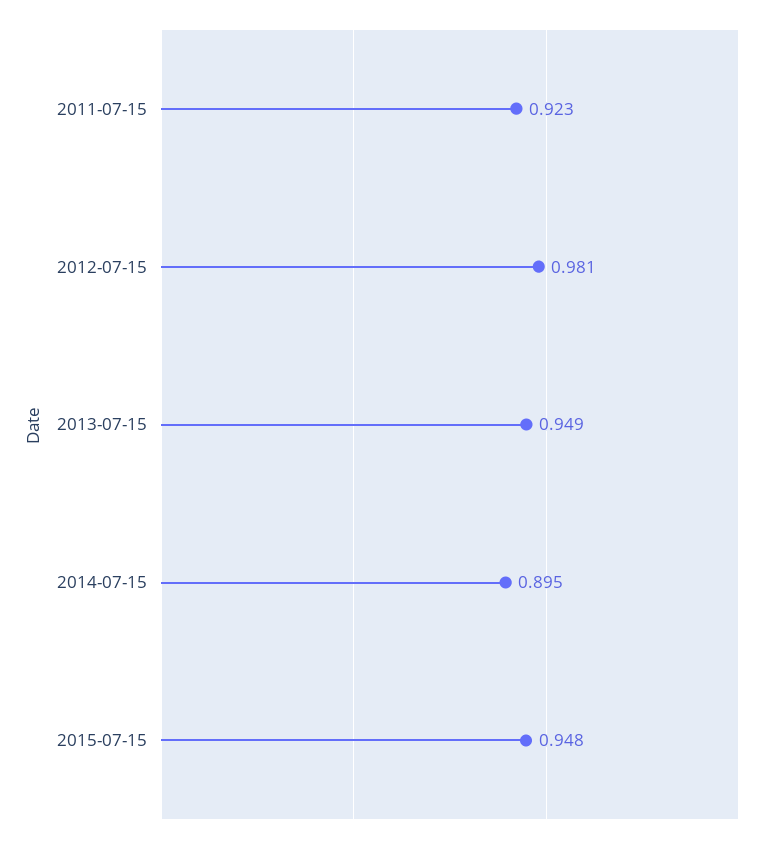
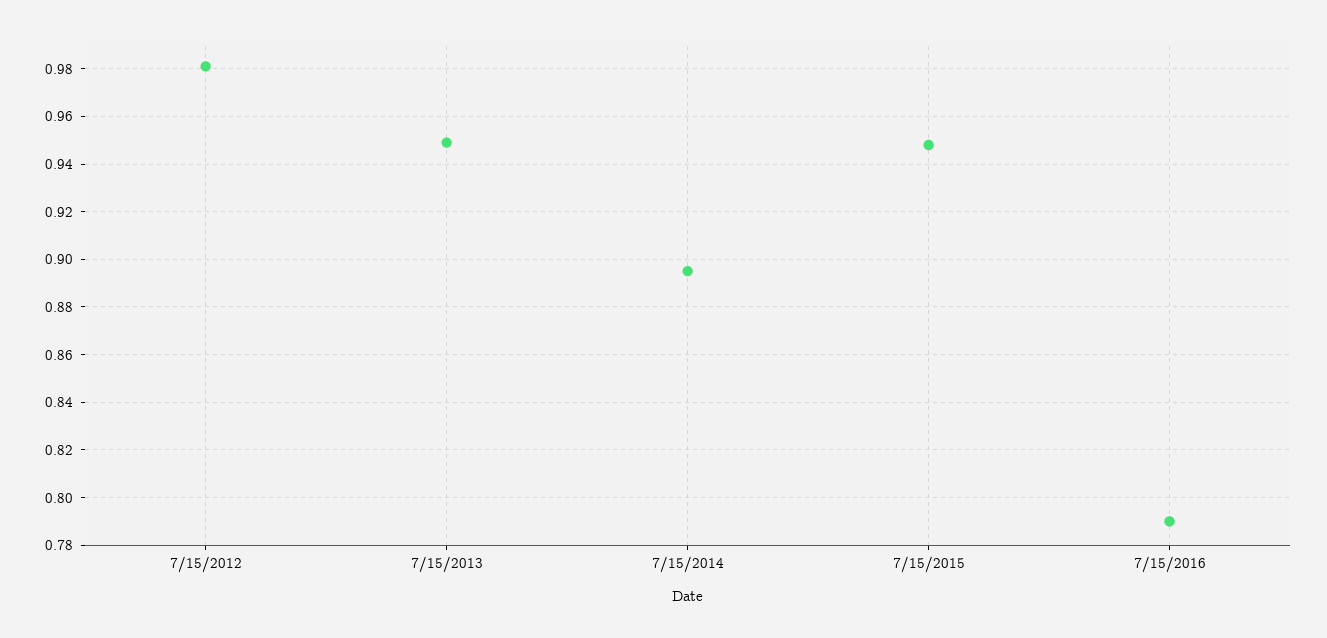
2011-07-15: 0.923 -> none
7/15/2016: none -> 0.79

